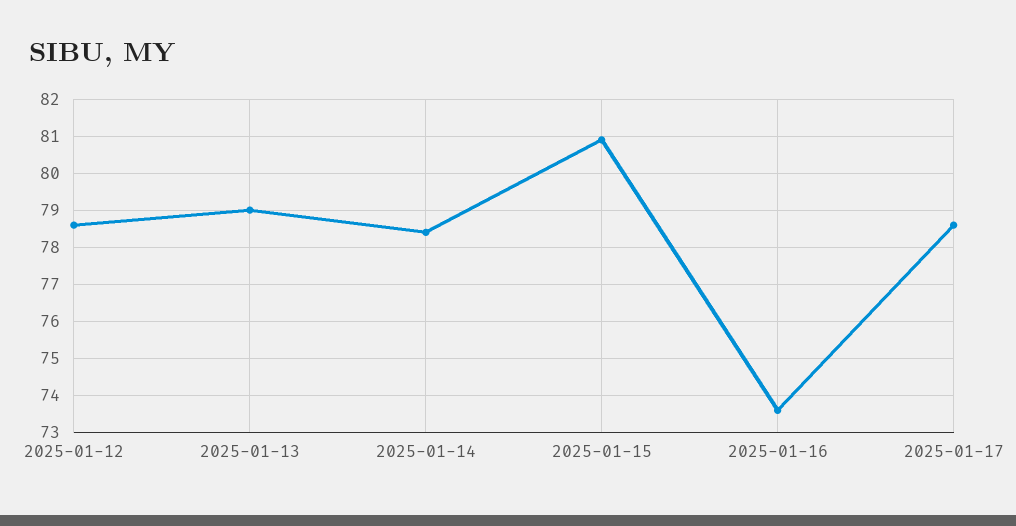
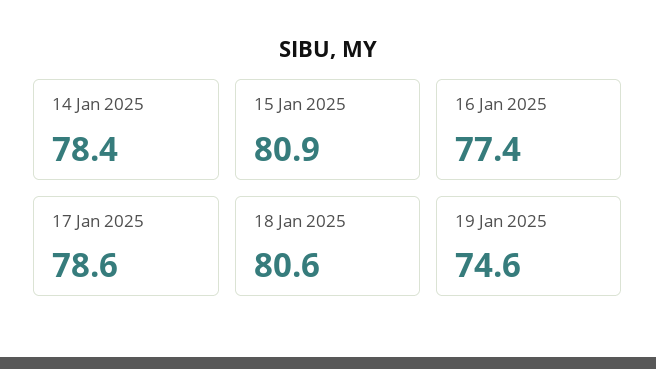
2025-01-12: 78.5 -> none
2025-01-13: 79 -> none
2025-01-16: 73.5 -> 77.4
18 Jan 2025: none -> 80.6
19 Jan 2025: none -> 74.6

